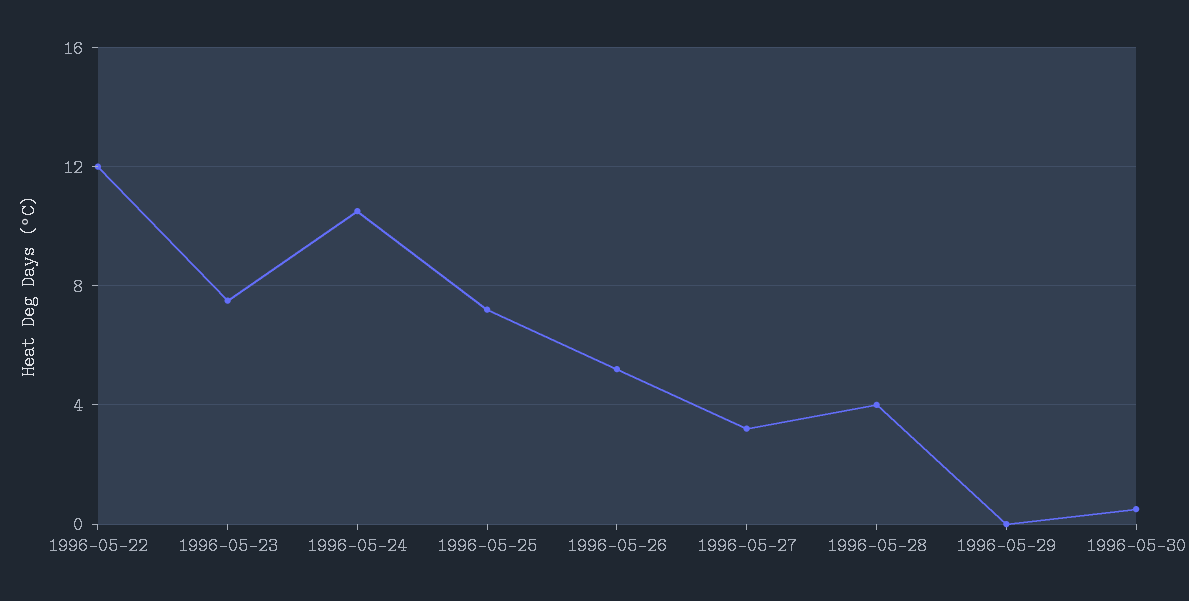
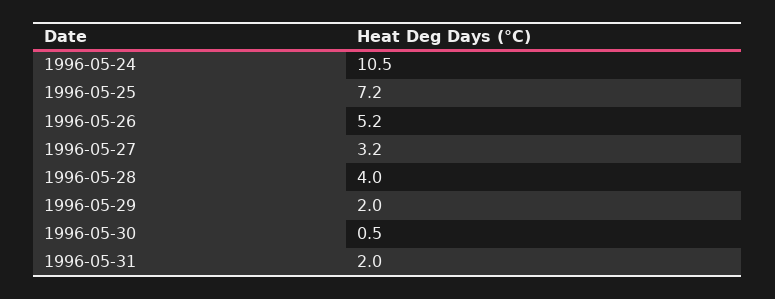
1996-05-22: 12 -> none
1996-05-23: 7.5 -> none
1996-05-29: 0 -> 2
1996-05-31: none -> 2

